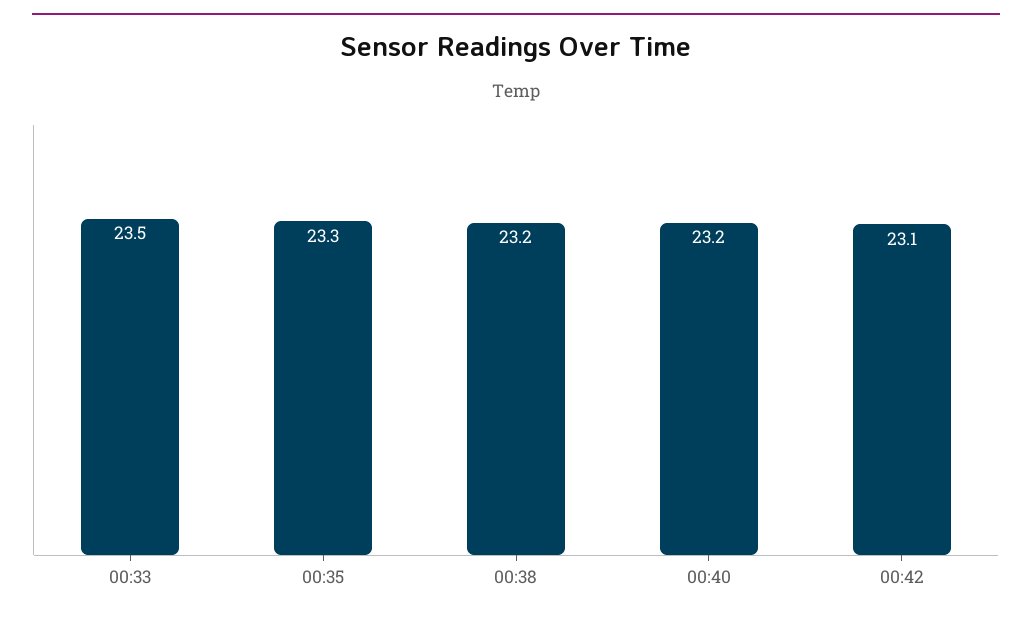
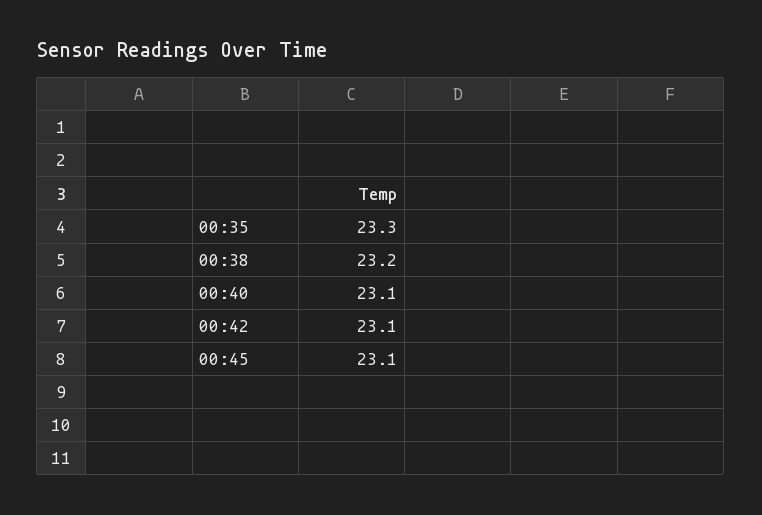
00:33: 23.5 -> none
00:40: 23.2 -> 23.1
00:45: none -> 23.1

